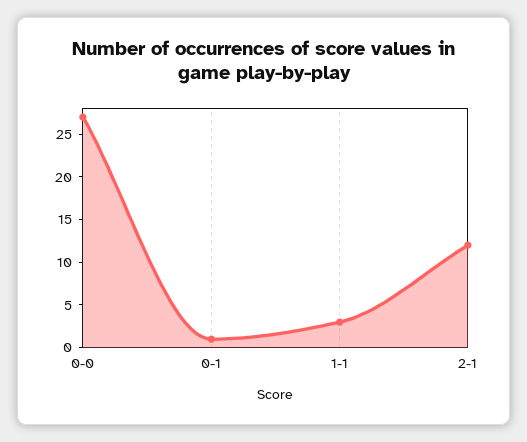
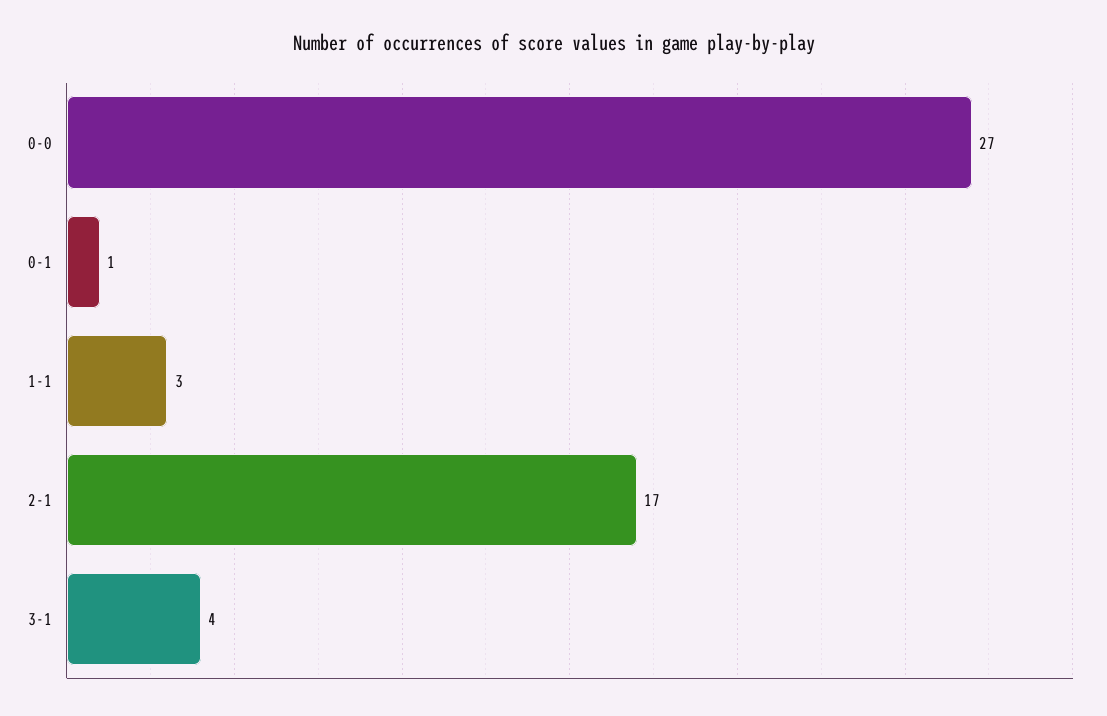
2-1: 12 -> 17
3-1: none -> 4

